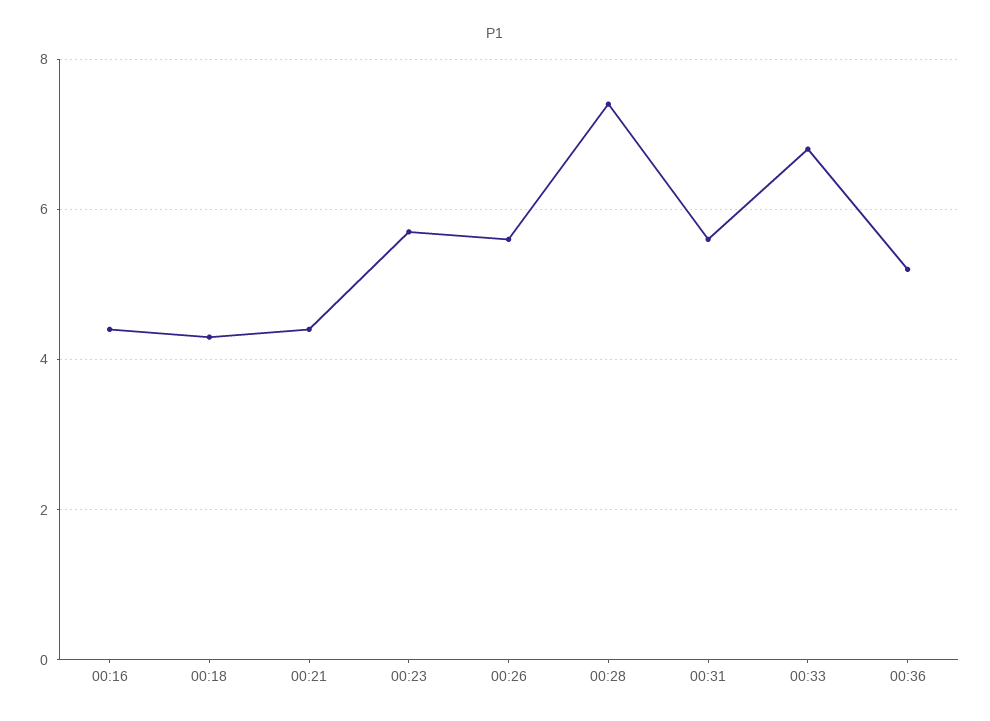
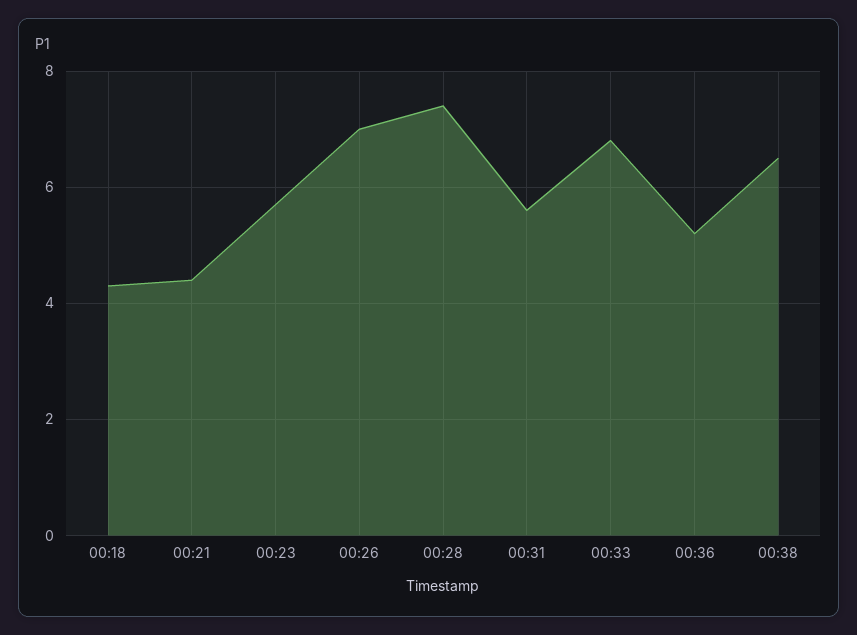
00:16: 4.5 -> none
00:26: 5.5 -> 7
00:38: none -> 6.5

